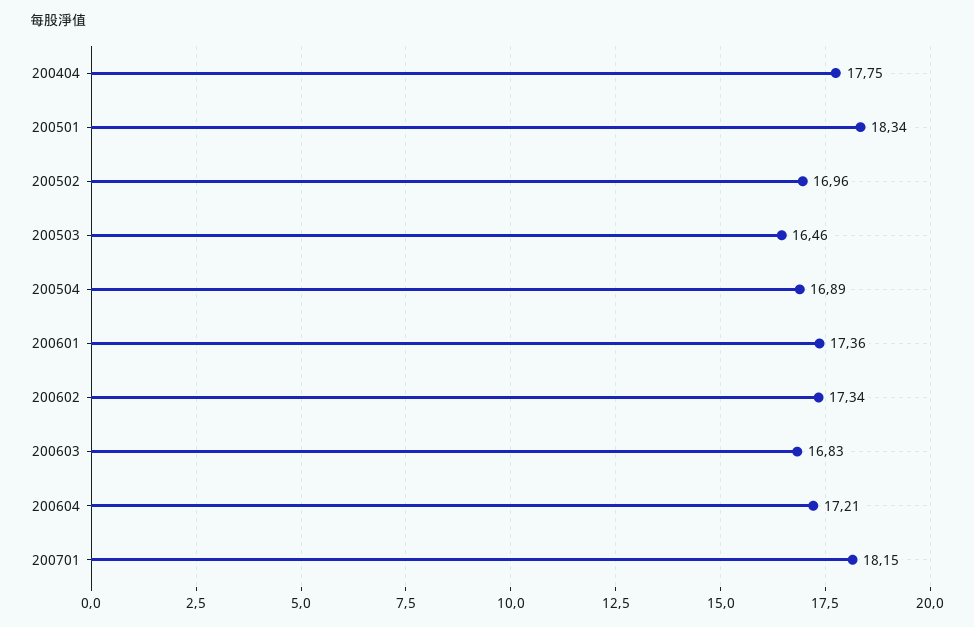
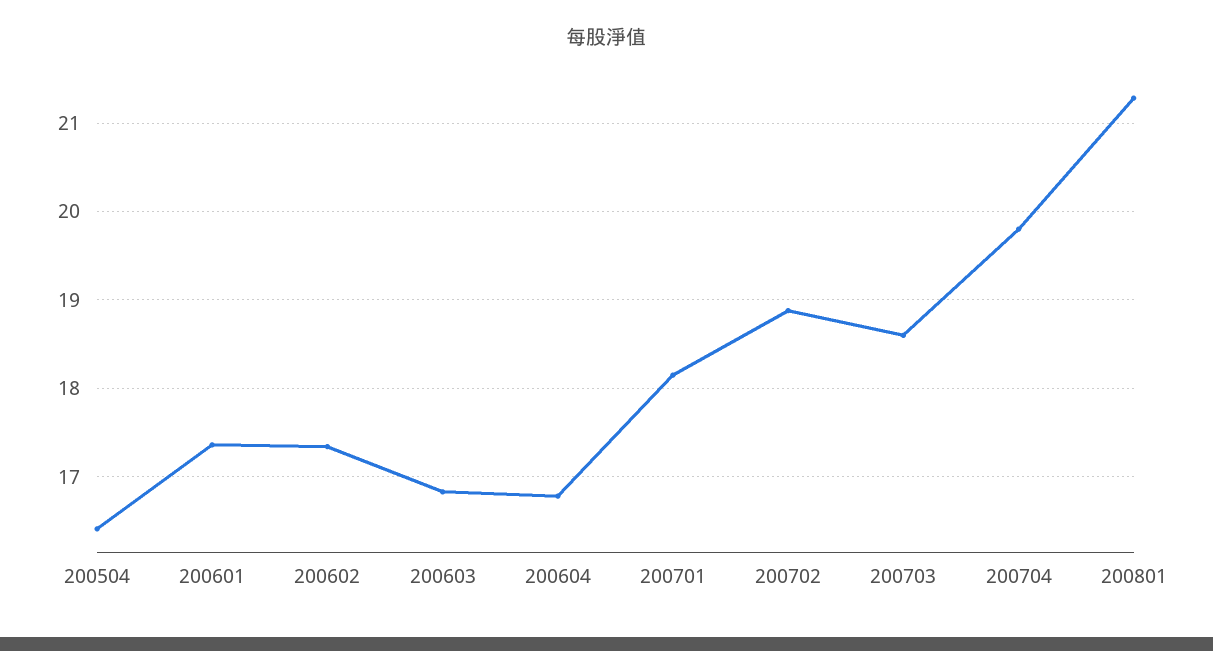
200404: 17.75 -> none
200501: 18.34 -> none
200502: 16.96 -> none
200503: 16.46 -> none
200504: 16.89 -> 16.4
200604: 17.21 -> 16.8
200702: none -> 18.9
200703: none -> 18.6
200704: none -> 19.8
200801: none -> 21.3

